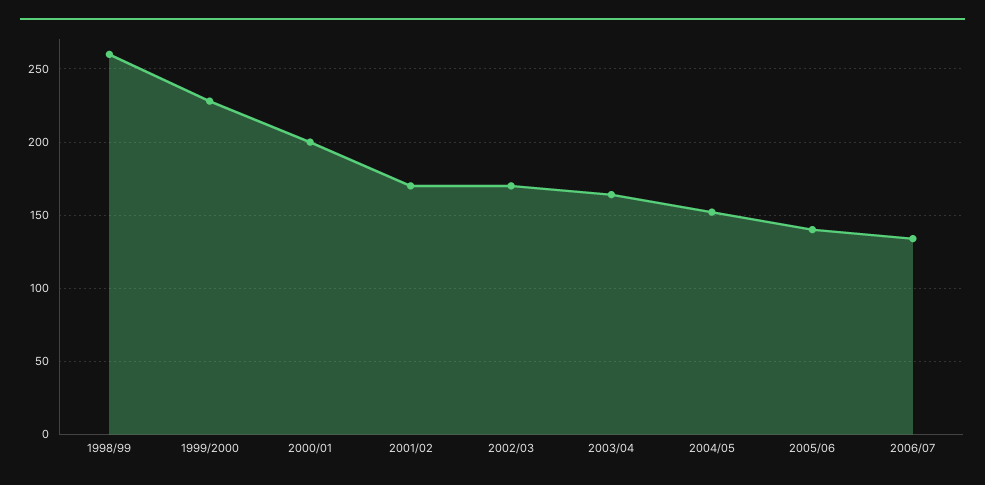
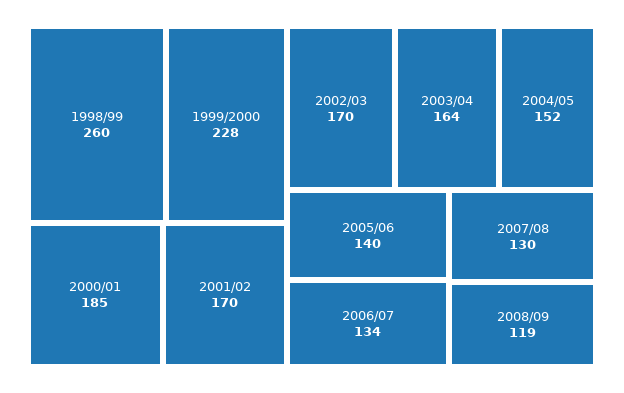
2000/01: 200 -> 185
2007/08: none -> 130
2008/09: none -> 119

